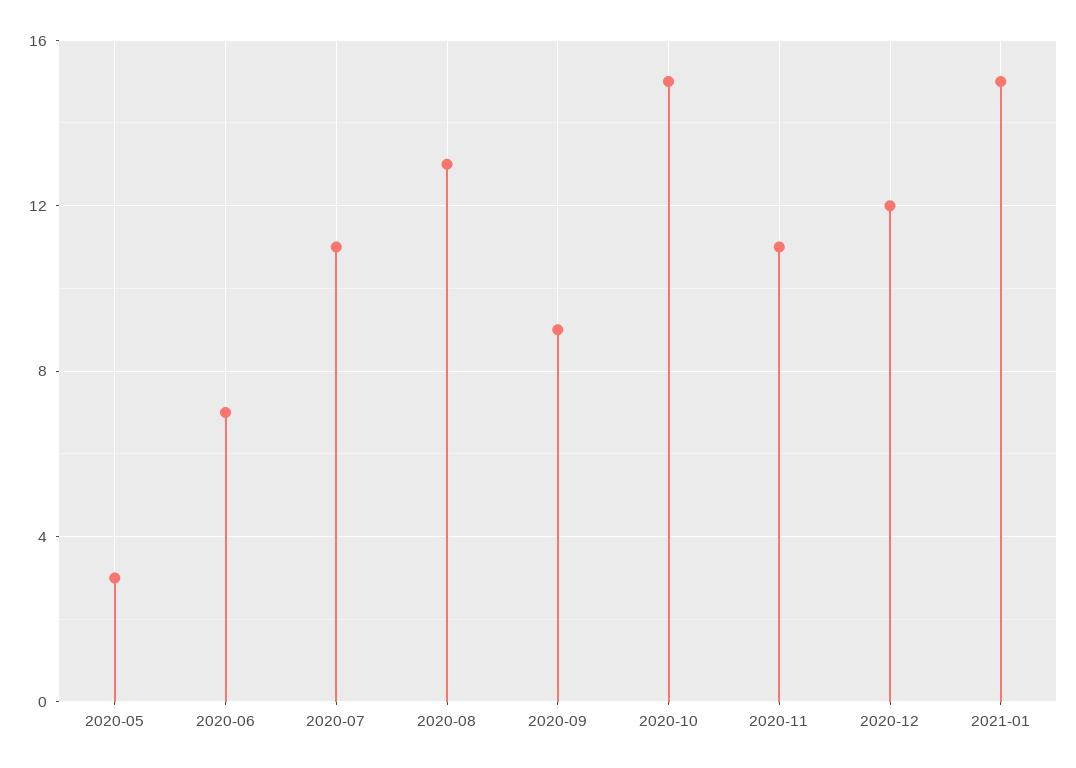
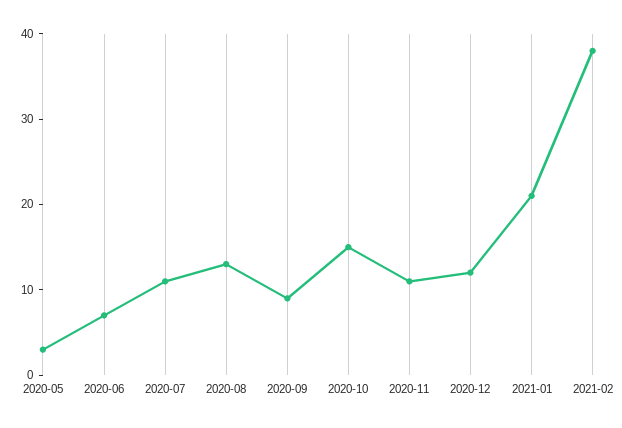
2021-01: 15 -> 21
2021-02: none -> 38

